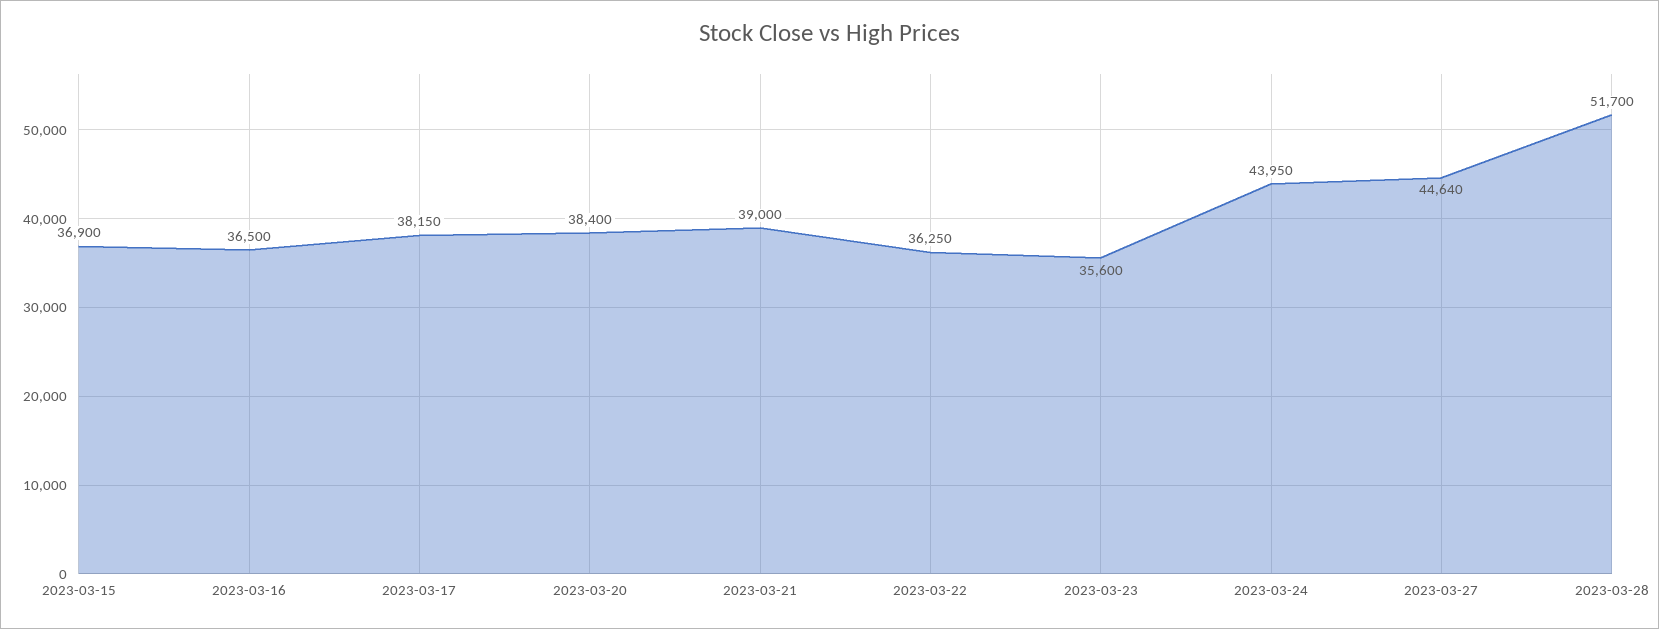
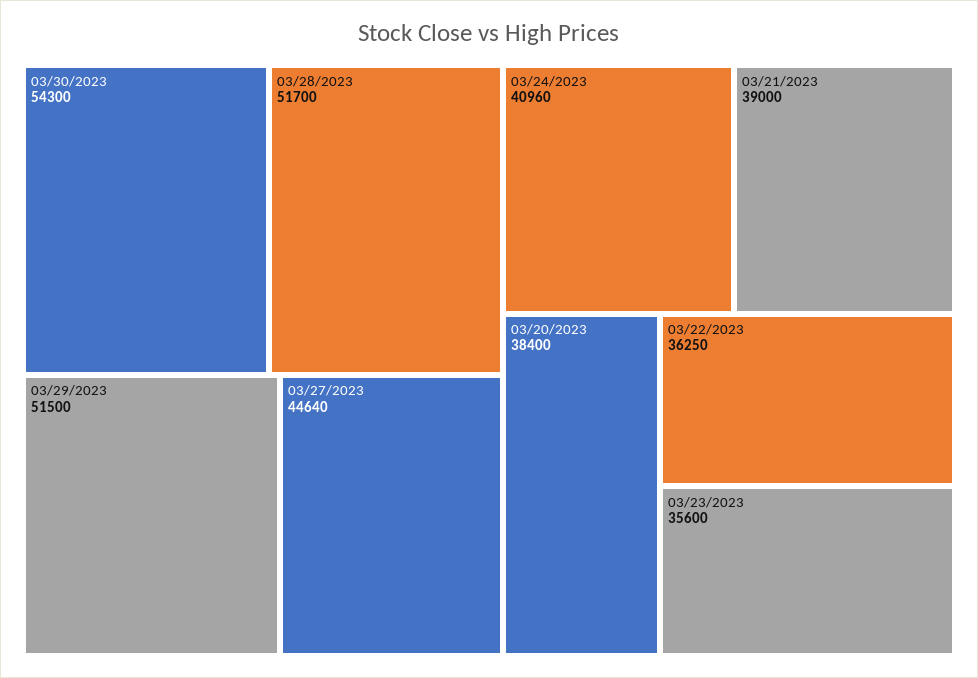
2023-03-15: 36900 -> none
2023-03-16: 36500 -> none
2023-03-17: 38150 -> none
2023-03-24: 43950 -> 40960
03/30/2023: none -> 54300
03/29/2023: none -> 51500

